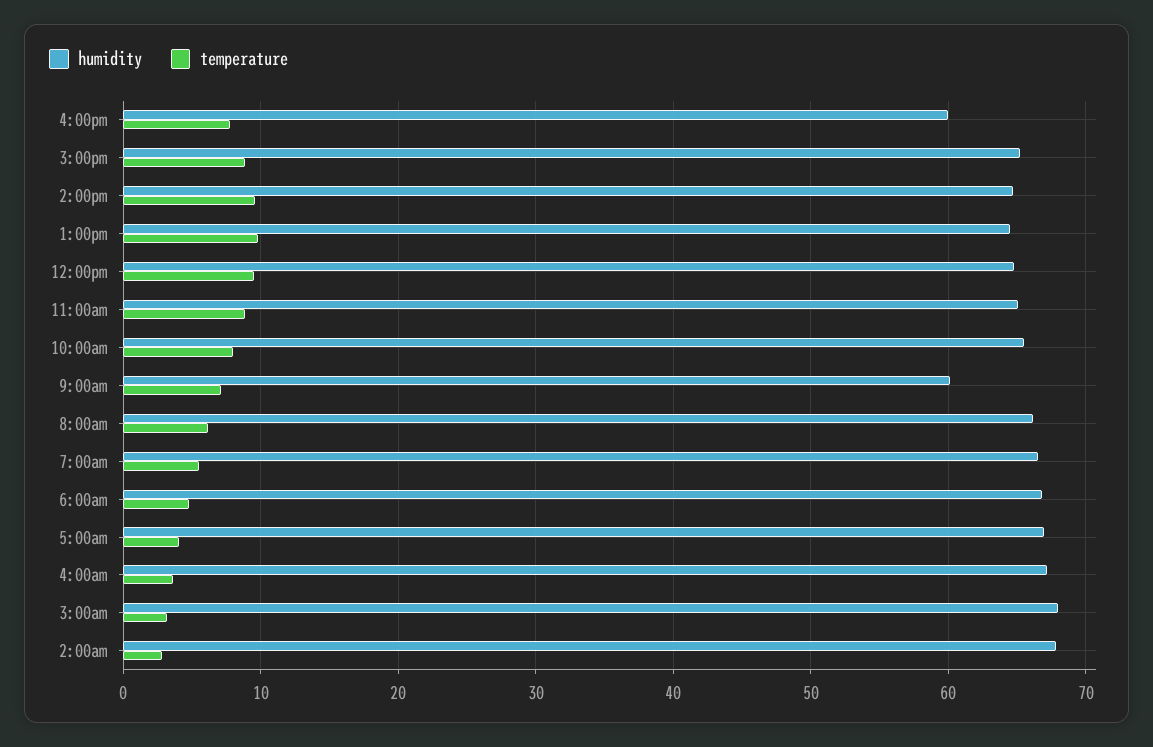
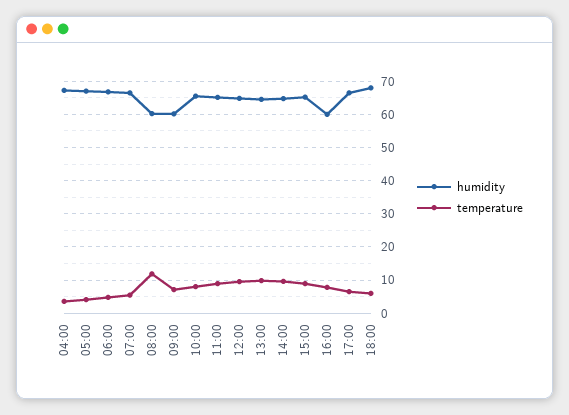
humidity, 8:00am: 66 -> 60
temperature, 8:00am: 6 -> 12
humidity, 3:00am: 68 -> none
temperature, 3:00am: 3 -> none
humidity, 2:00am: 68 -> none
temperature, 2:00am: 3 -> none
humidity, 17:00: none -> 66
temperature, 17:00: none -> 6
humidity, 18:00: none -> 68
temperature, 18:00: none -> 6

